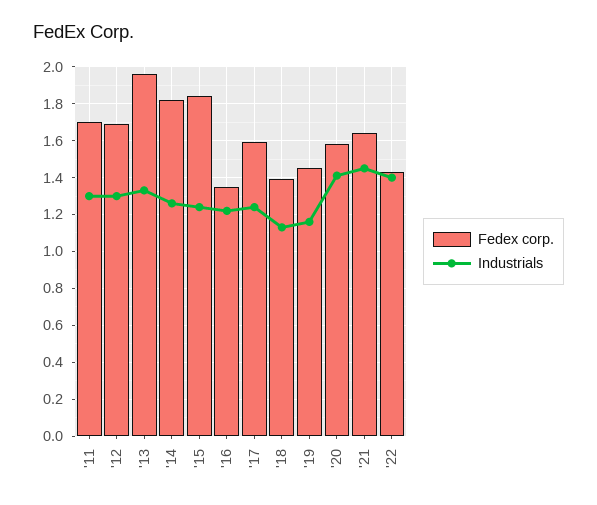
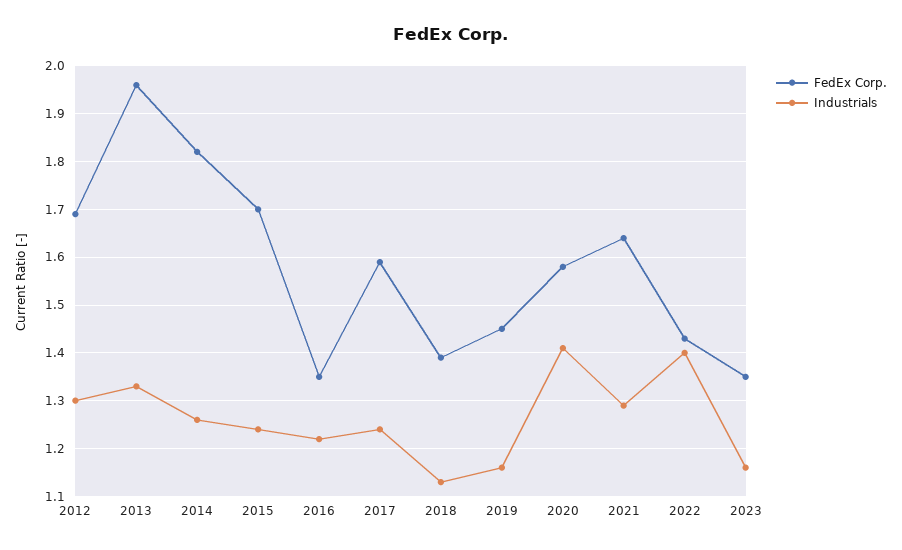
Fedex corp., '11: 1.7 -> none
Industrials, '11: 1.3 -> none
Fedex corp., '15: 1.85 -> 1.7
Industrials, '21: 1.45 -> 1.3
Fedex corp., 2023: none -> 1.35
Industrials, 2023: none -> 1.15

